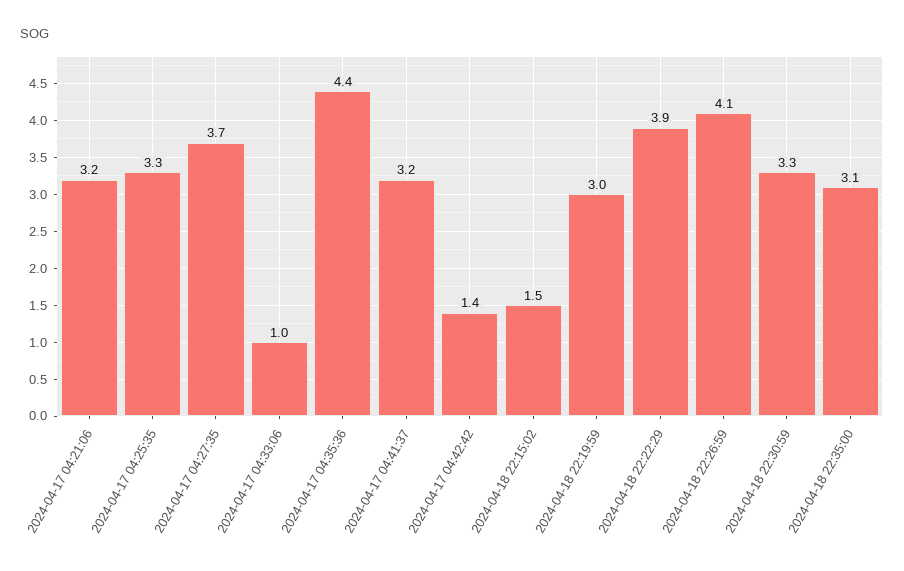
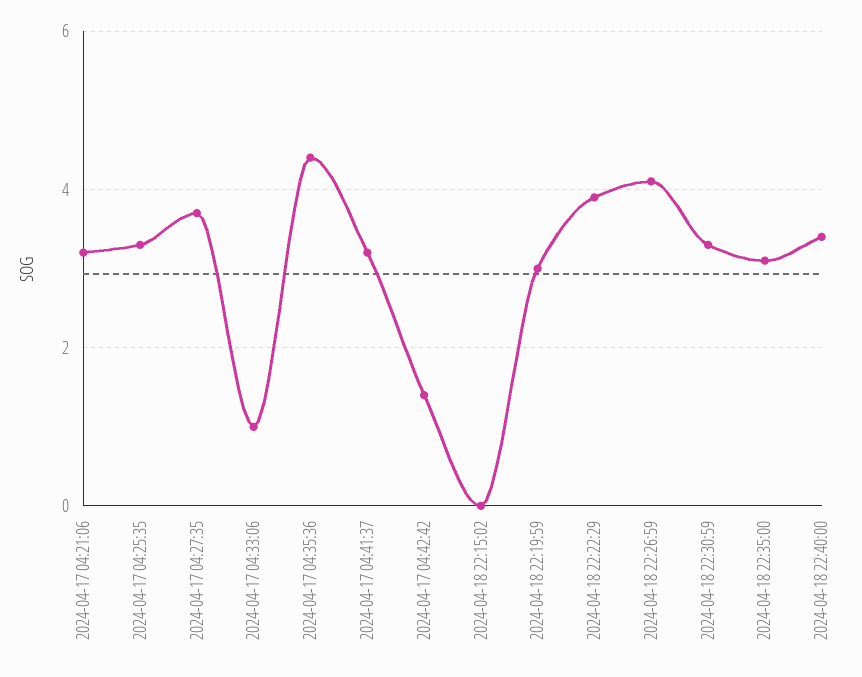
2024-04-18 22:15:02: 1.5 -> 0
2024-04-18 22:40:00: none -> 3.5

